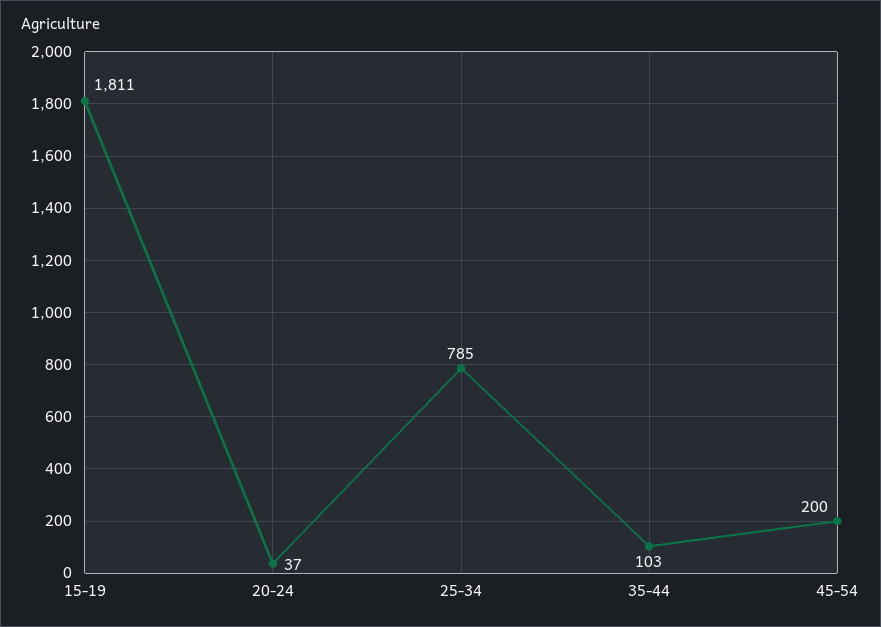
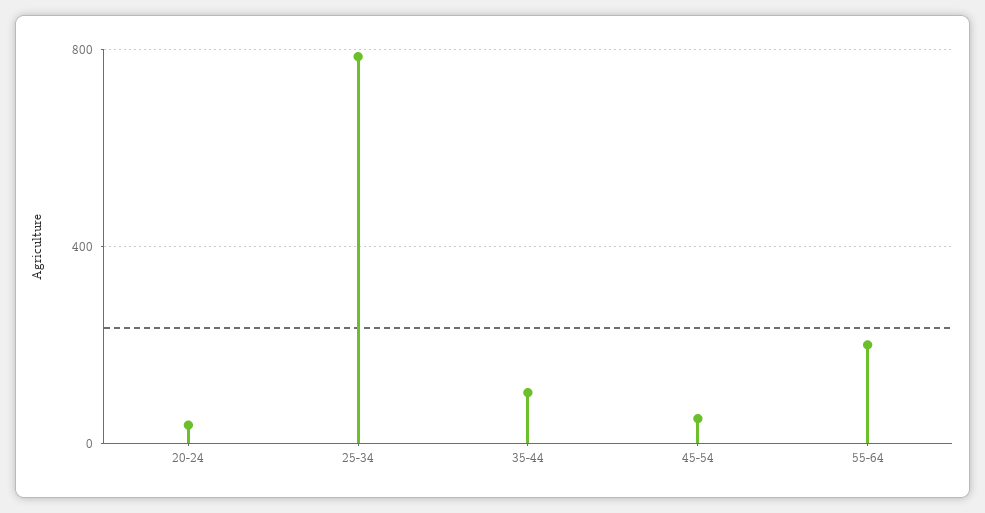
15-19: 1811 -> none
45-54: 200 -> 50
55-64: none -> 200

